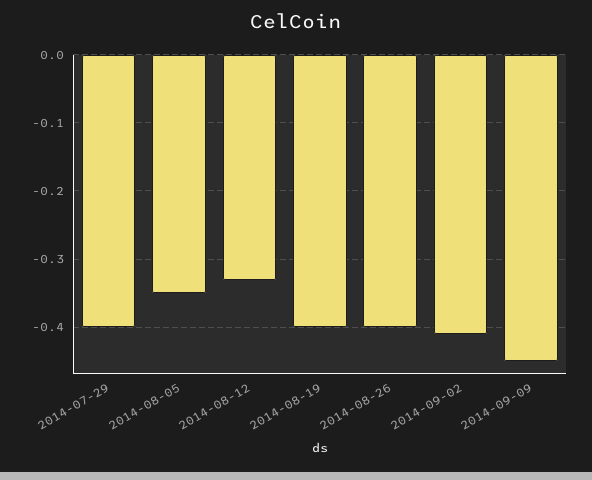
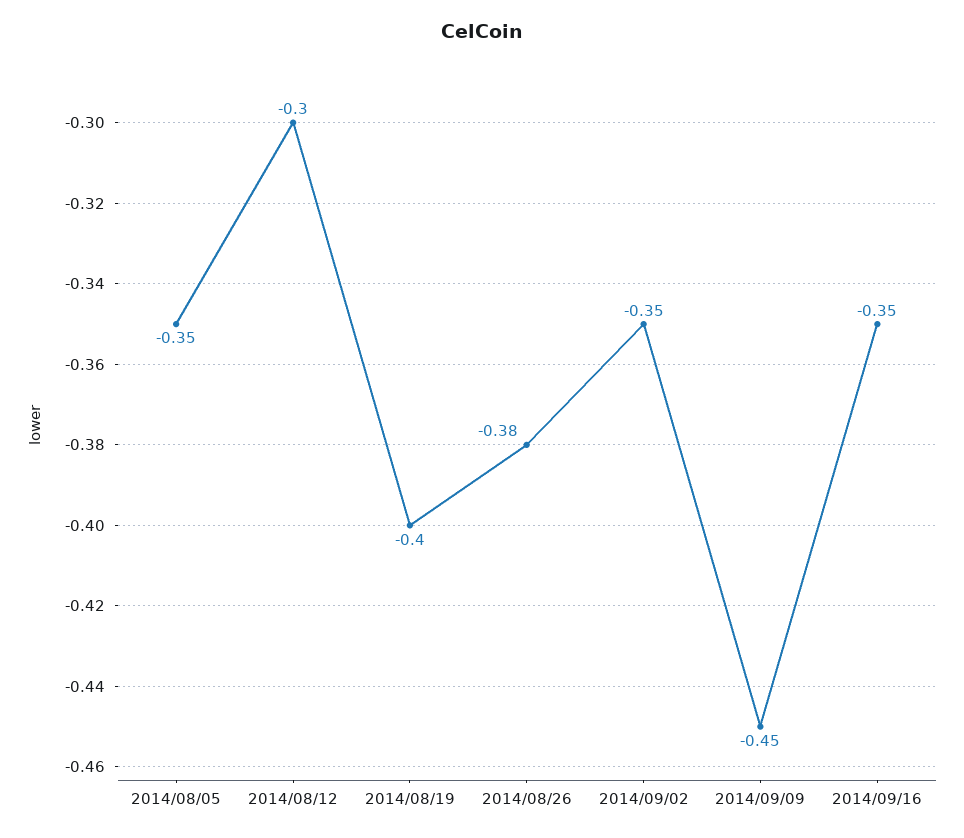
2014-07-29: -0.4 -> none
2014-08-12: -0.33 -> -0.3
2014-08-26: -0.4 -> -0.38
2014-09-02: -0.41 -> -0.35
2014/09/16: none -> -0.35

